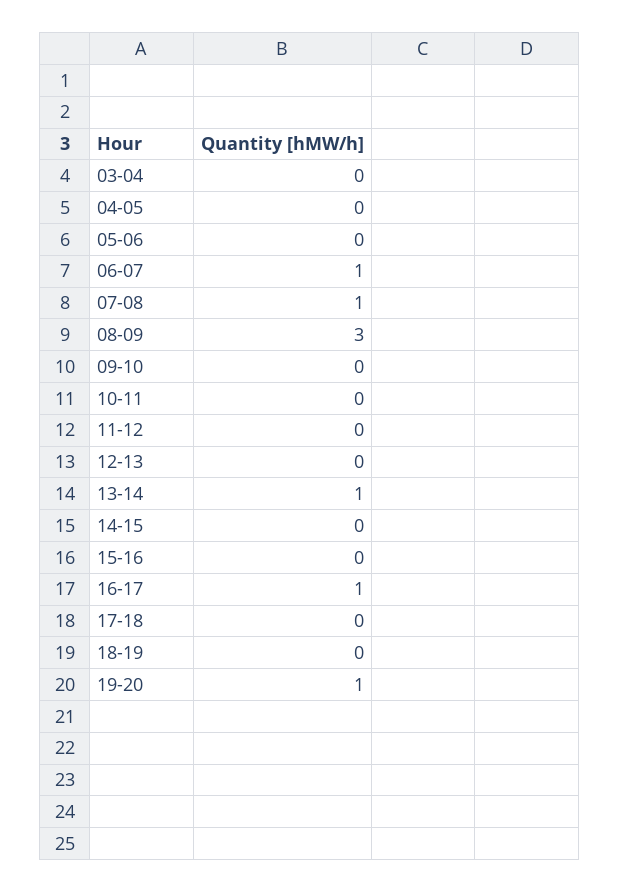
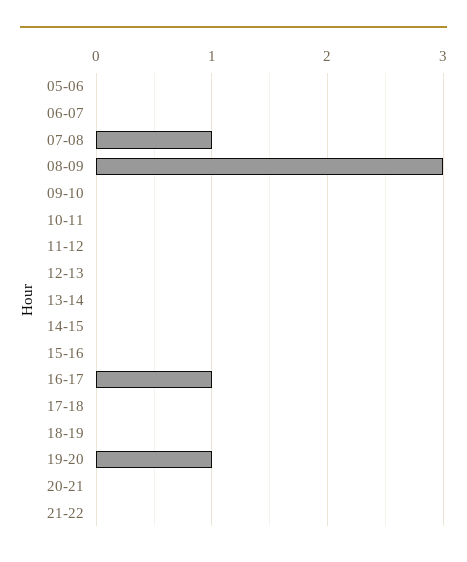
03-04: 0 -> none
04-05: 0 -> none
06-07: 1 -> 0
13-14: 1 -> 0
20-21: none -> 0
21-22: none -> 0

